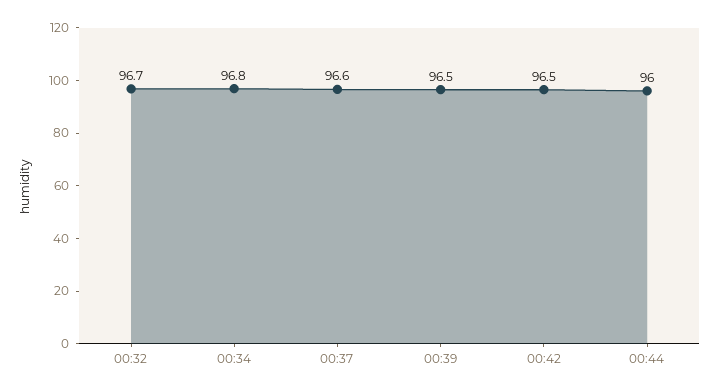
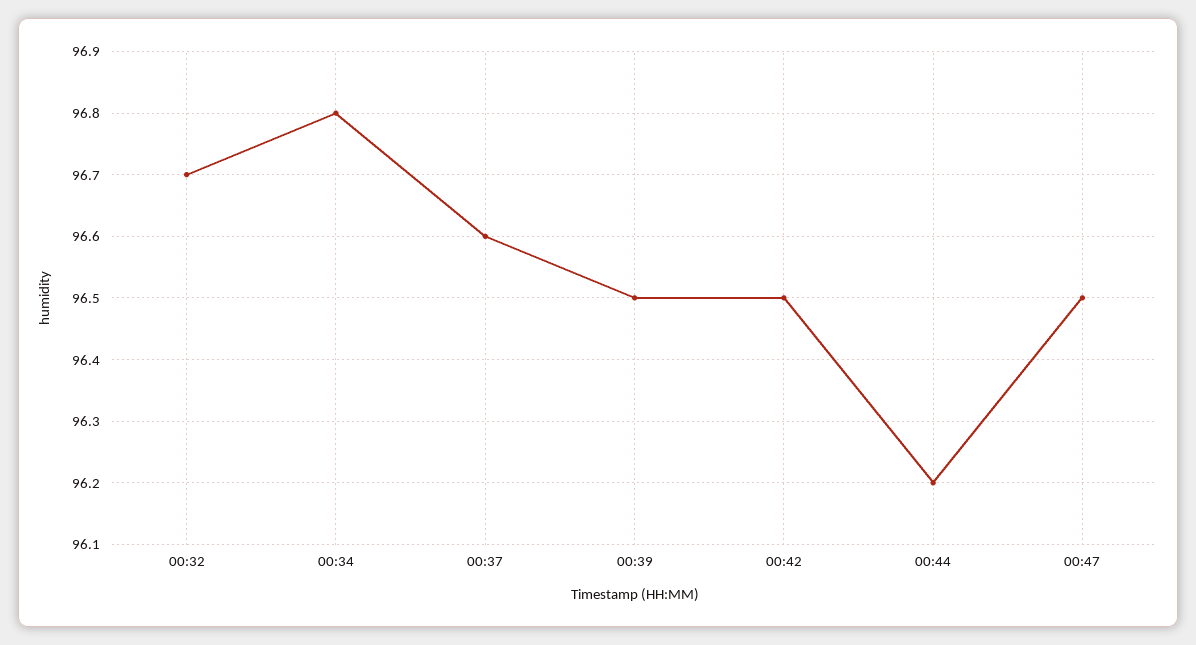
00:44: 96 -> 96.2
00:47: none -> 96.5

